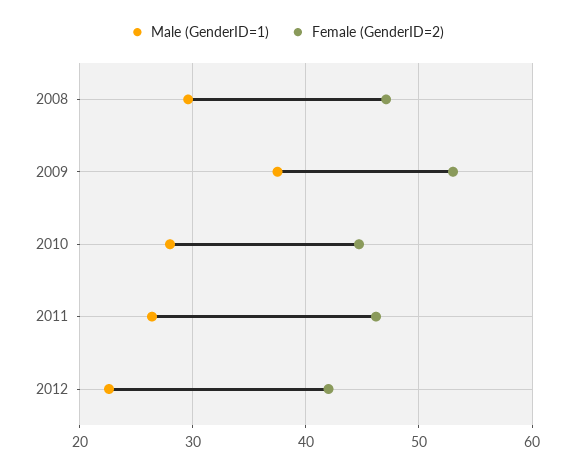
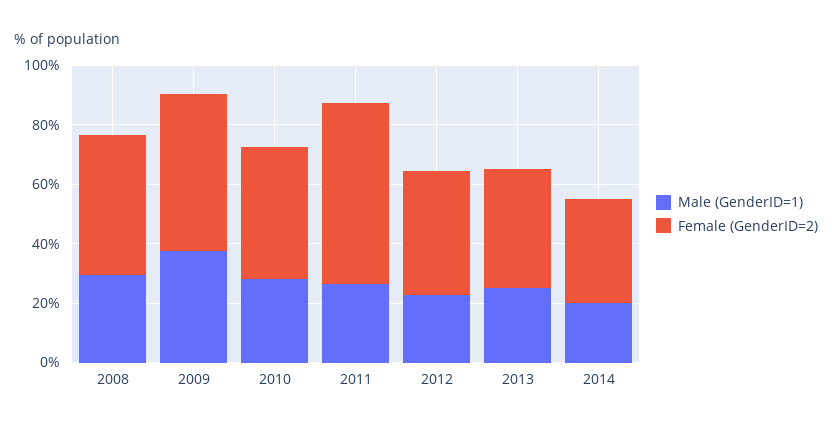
Female (GenderID=2), 2011: 46 -> 60
Male (GenderID=1), 2013: none -> 25
Female (GenderID=2), 2013: none -> 40
Male (GenderID=1), 2014: none -> 20
Female (GenderID=2), 2014: none -> 35

